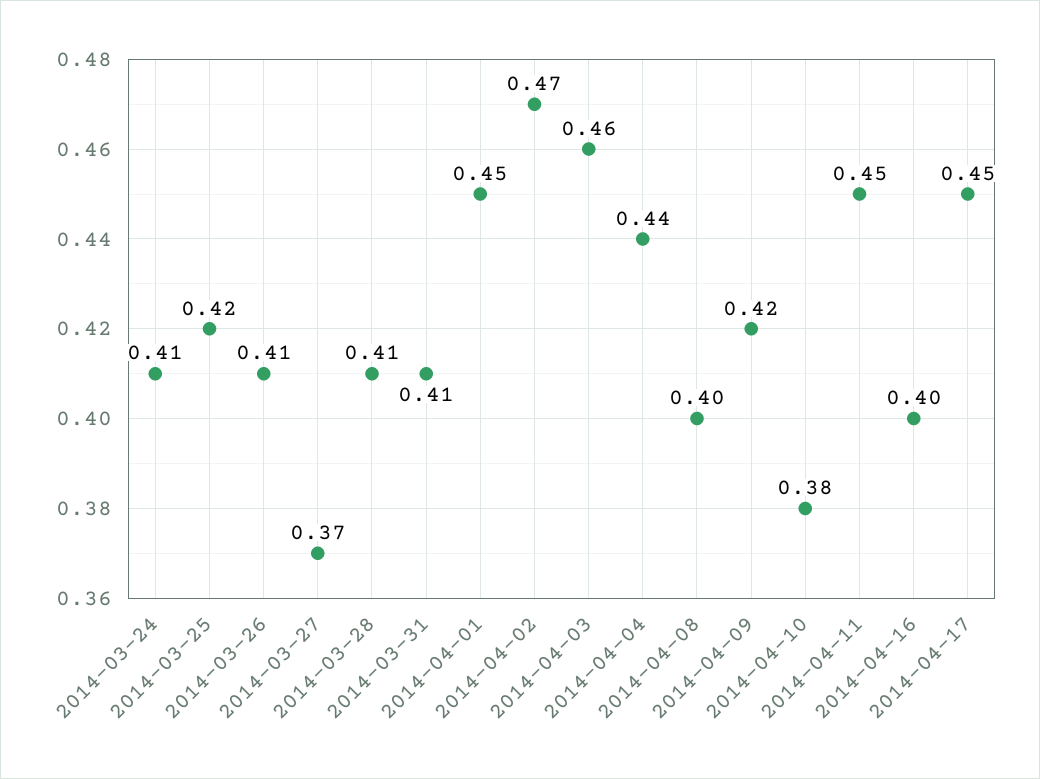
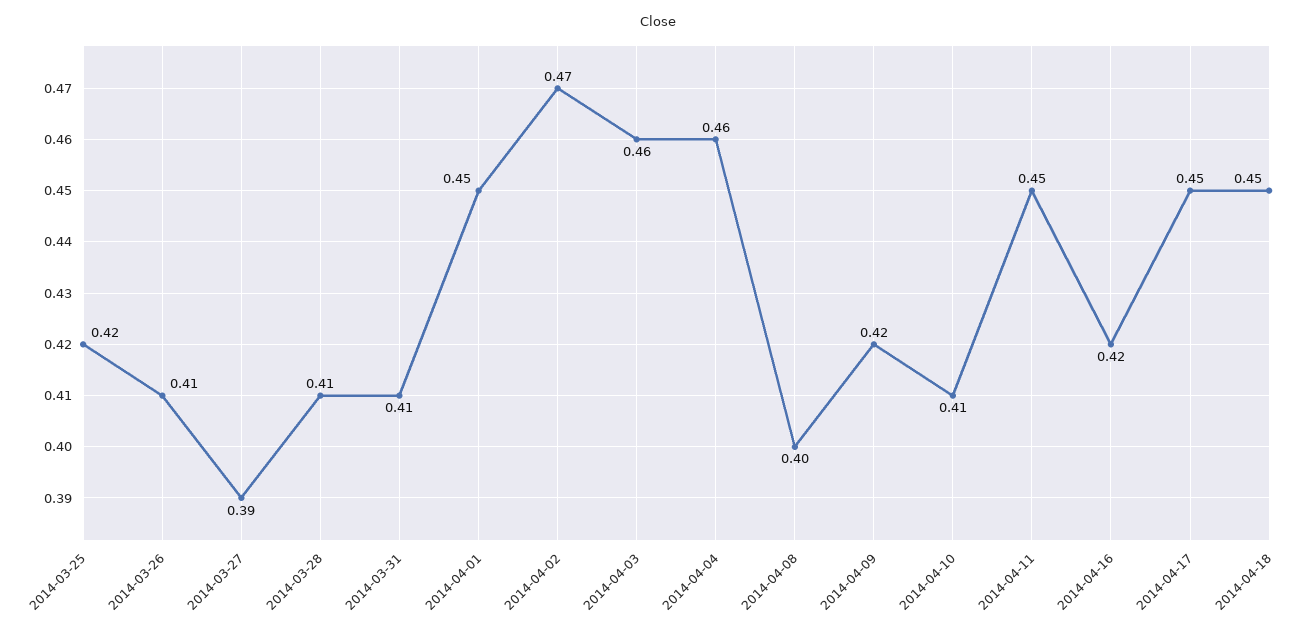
2014-03-24: 0.41 -> none
2014-03-27: 0.37 -> 0.39
2014-04-04: 0.44 -> 0.46
2014-04-10: 0.38 -> 0.41
2014-04-16: 0.4 -> 0.42
2014-04-18: none -> 0.45

